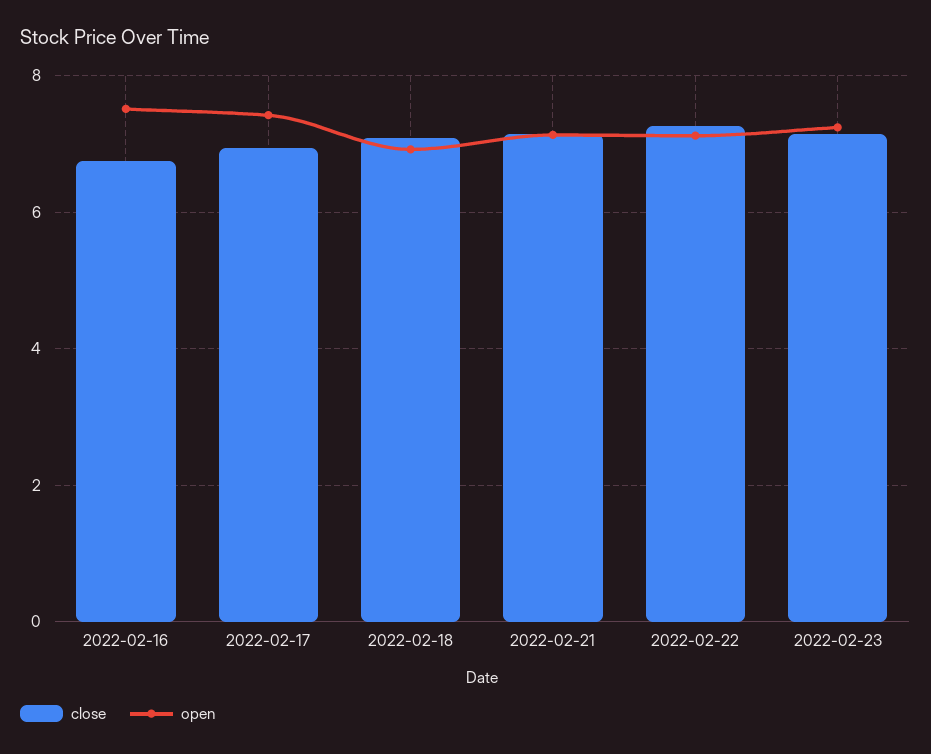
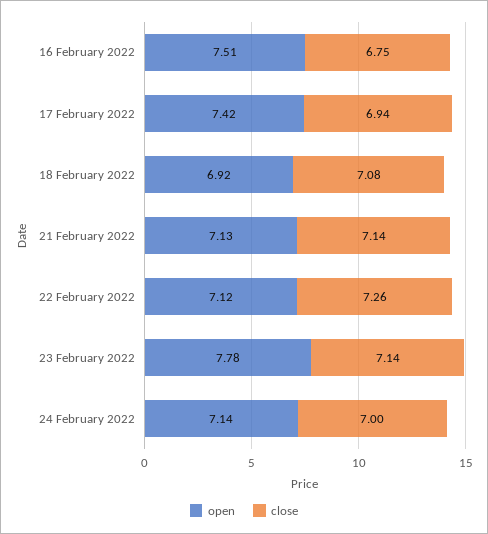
open, 2022-02-23: 7.2 -> 7.78
open, 24 February 2022: none -> 7.14
close, 24 February 2022: none -> 7

